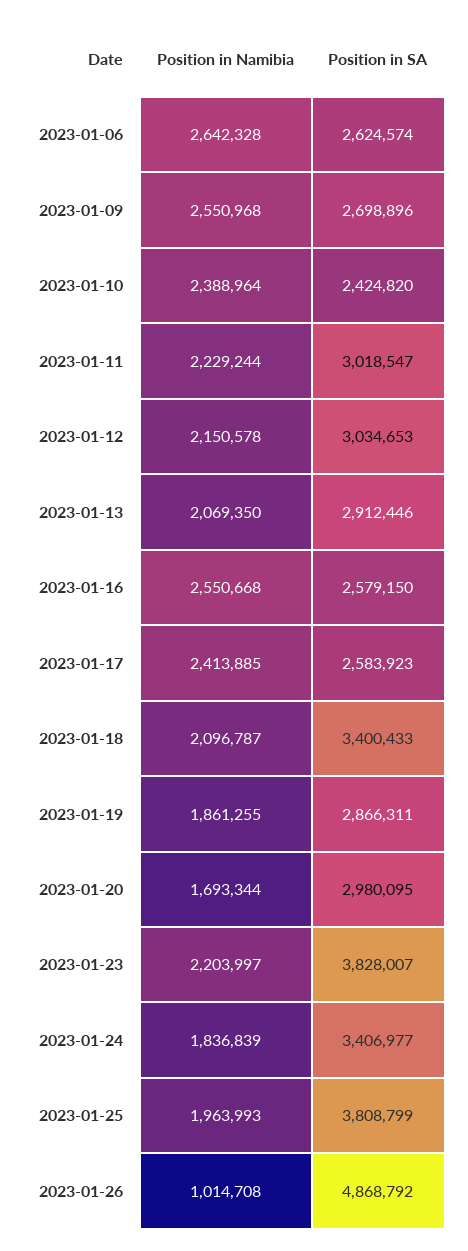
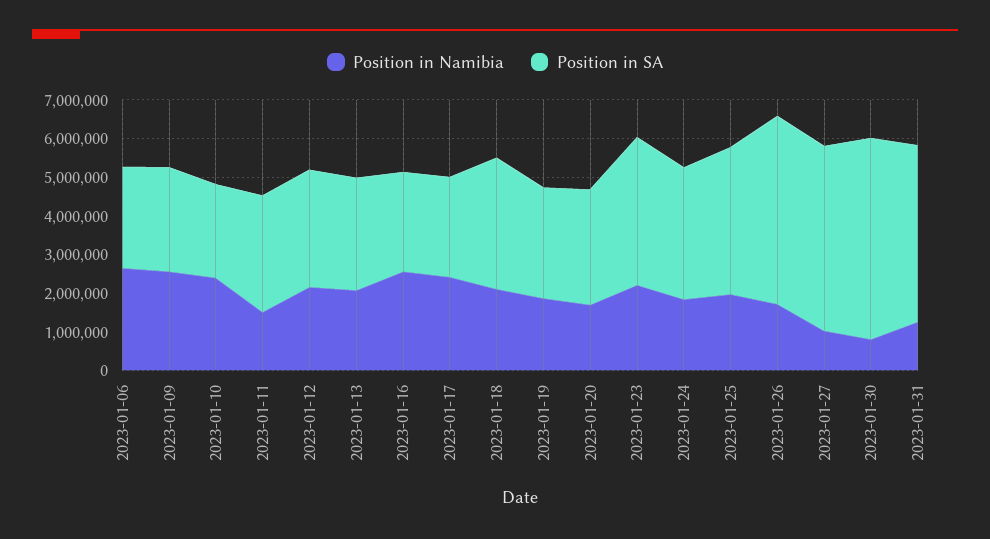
Position in Namibia, 2023-01-11: 2229244 -> 1500000
Position in Namibia, 2023-01-26: 1014708 -> 1750000
Position in Namibia, 2023-01-27: none -> 1000000
Position in SA, 2023-01-27: none -> 4750000
Position in Namibia, 2023-01-30: none -> 750000
Position in SA, 2023-01-30: none -> 5250000
Position in Namibia, 2023-01-31: none -> 1250000
Position in SA, 2023-01-31: none -> 4500000

